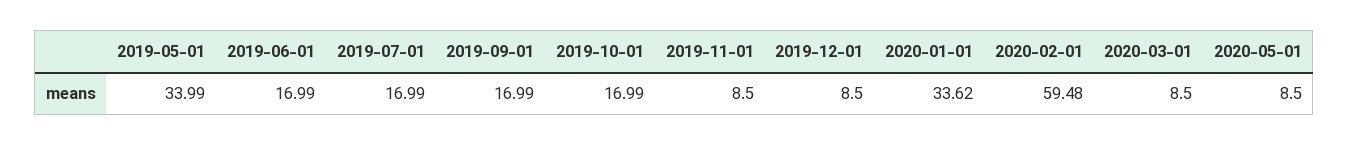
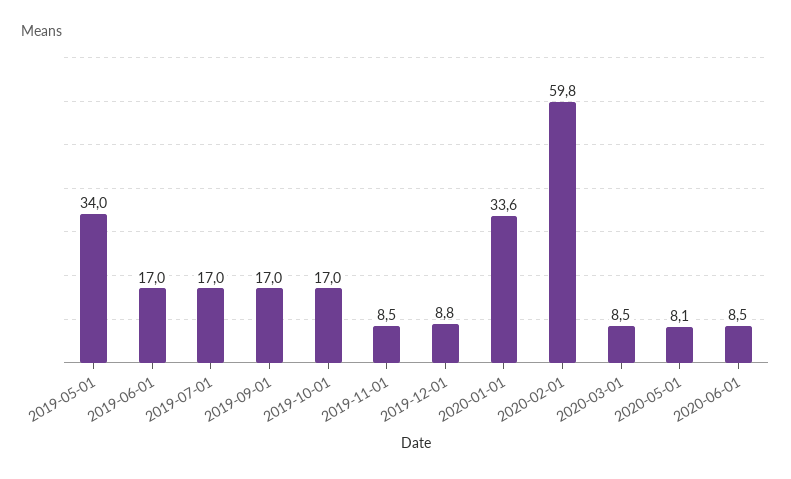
2019-12-01: 8.5 -> 8.8
2020-02-01: 59.48 -> 59.8
2020-05-01: 8.5 -> 8.1
2020-06-01: none -> 8.5

